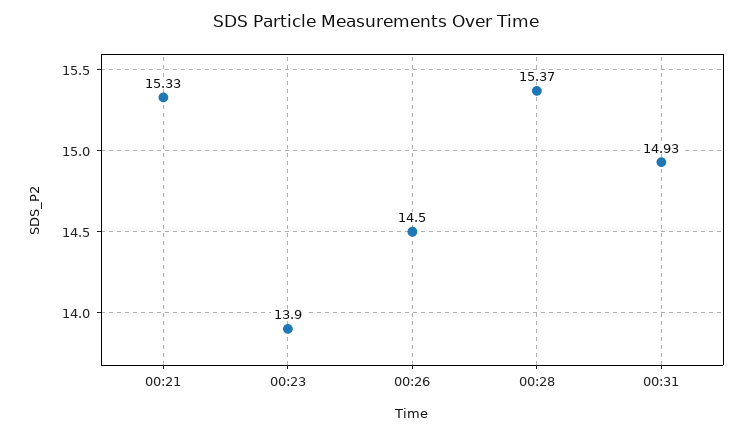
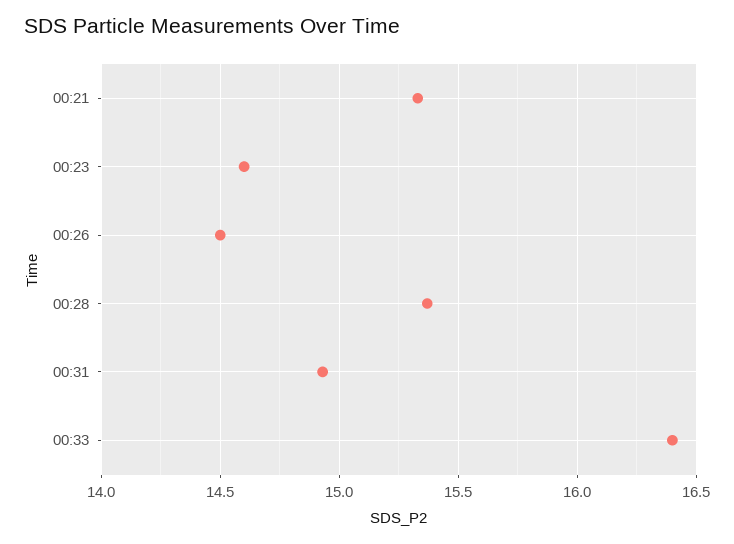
00:23: 13.9 -> 14.6
00:33: none -> 16.4

